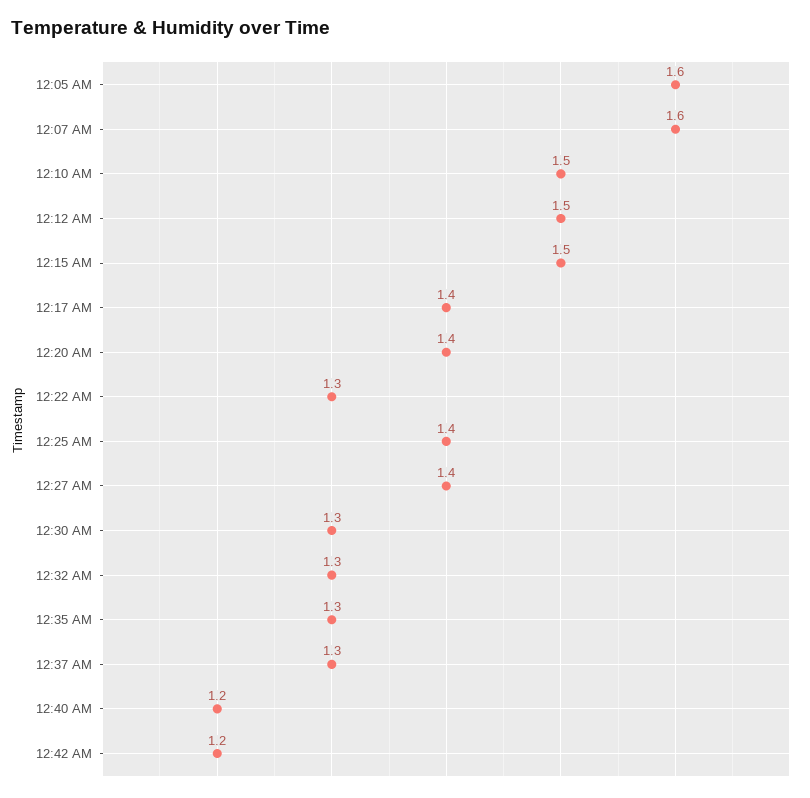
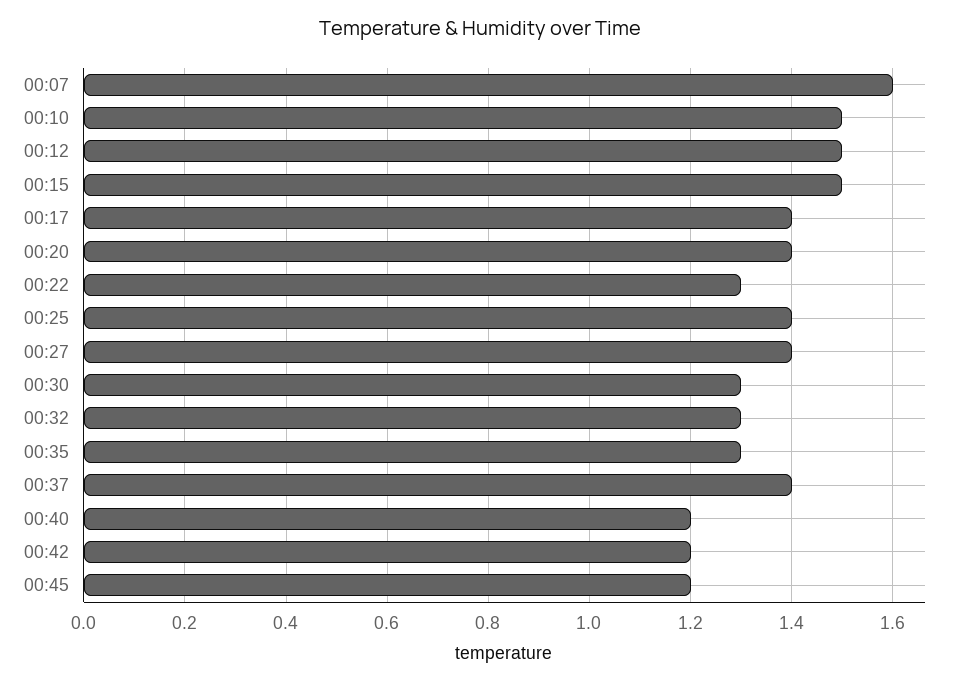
12:05 AM: 1.6 -> none
12:37 AM: 1.3 -> 1.4
00:45: none -> 1.2

